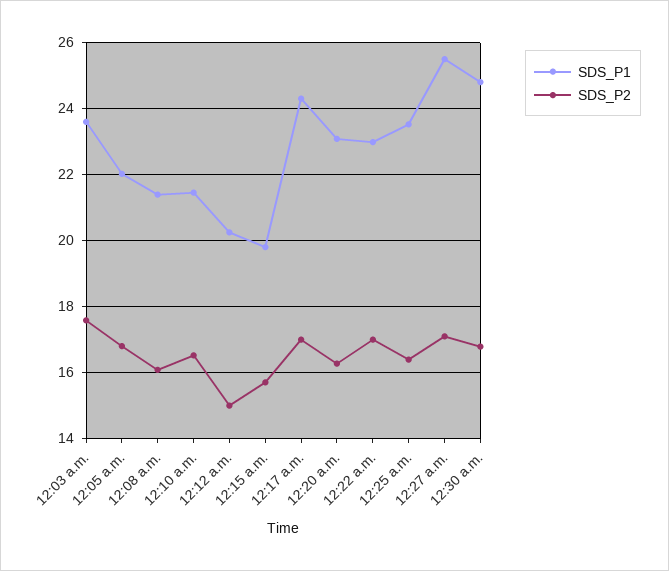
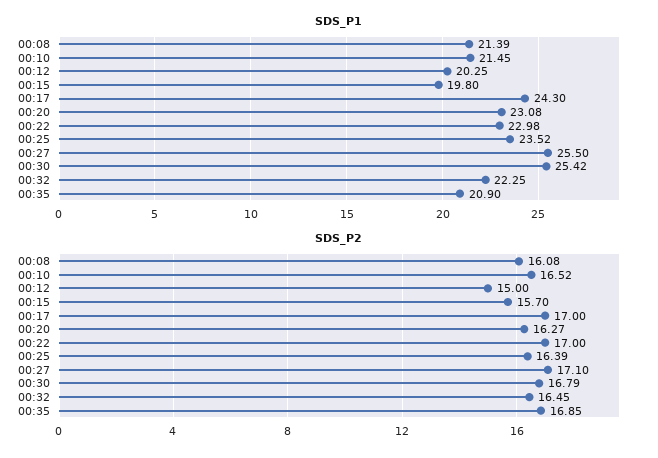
SDS_P1, 12:03 a.m.: 23.6 -> none
SDS_P2, 12:03 a.m.: 17.6 -> none
SDS_P1, 12:05 a.m.: 22 -> none
SDS_P2, 12:05 a.m.: 16.8 -> none
SDS_P1, 12:30 a.m.: 24.8 -> 25.42
SDS_P1, 00:32: none -> 22.25
SDS_P1, 00:35: none -> 20.9
SDS_P2, 00:32: none -> 16.45
SDS_P2, 00:35: none -> 16.85

